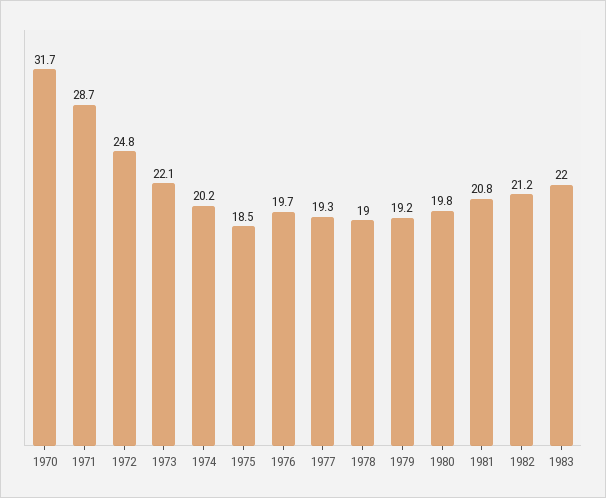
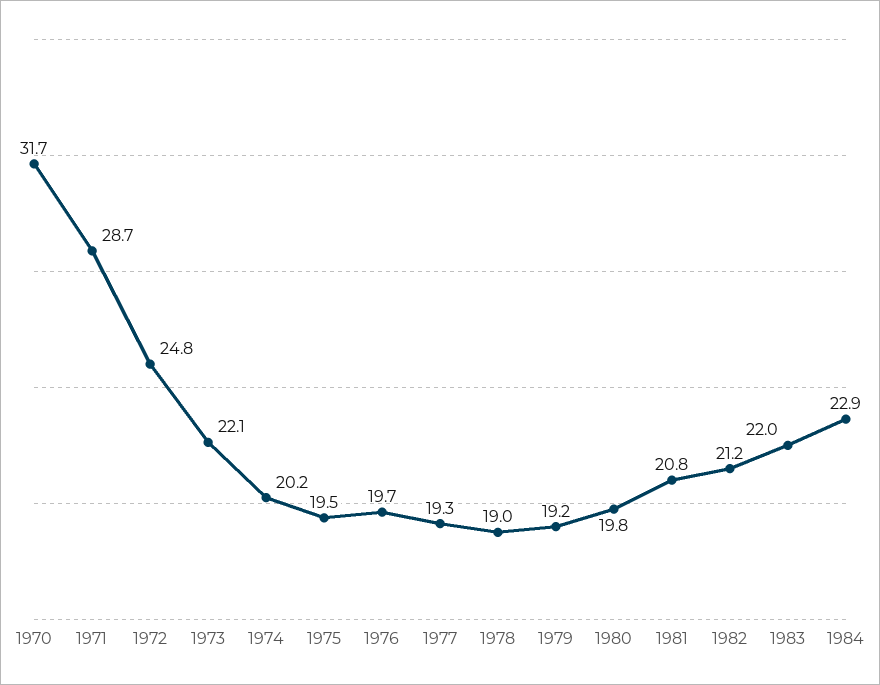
1975: 18.5 -> 19.5
1984: none -> 22.9

